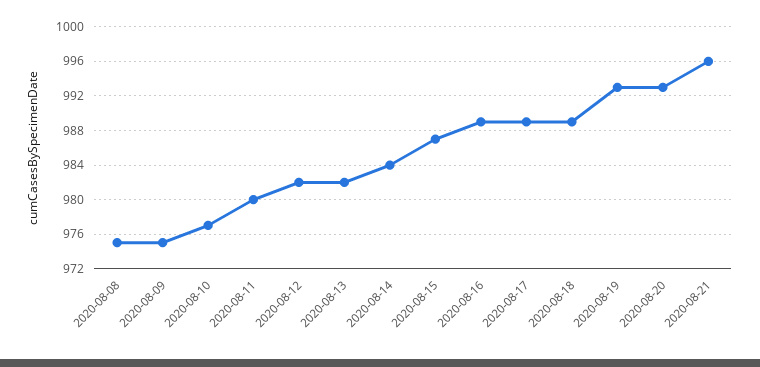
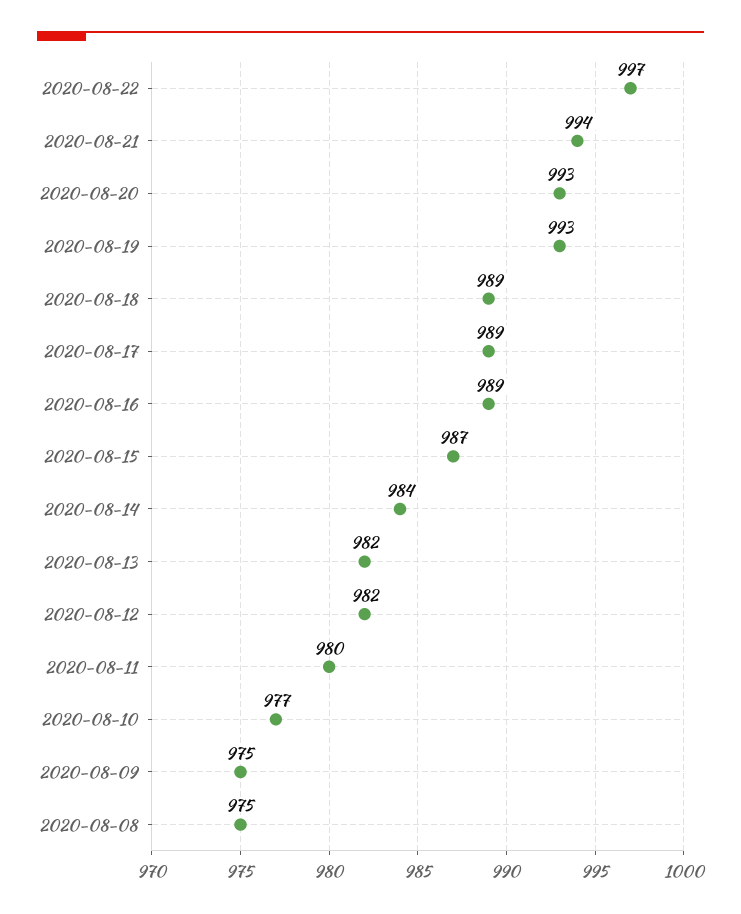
2020-08-21: 996 -> 994
2020-08-22: none -> 997

